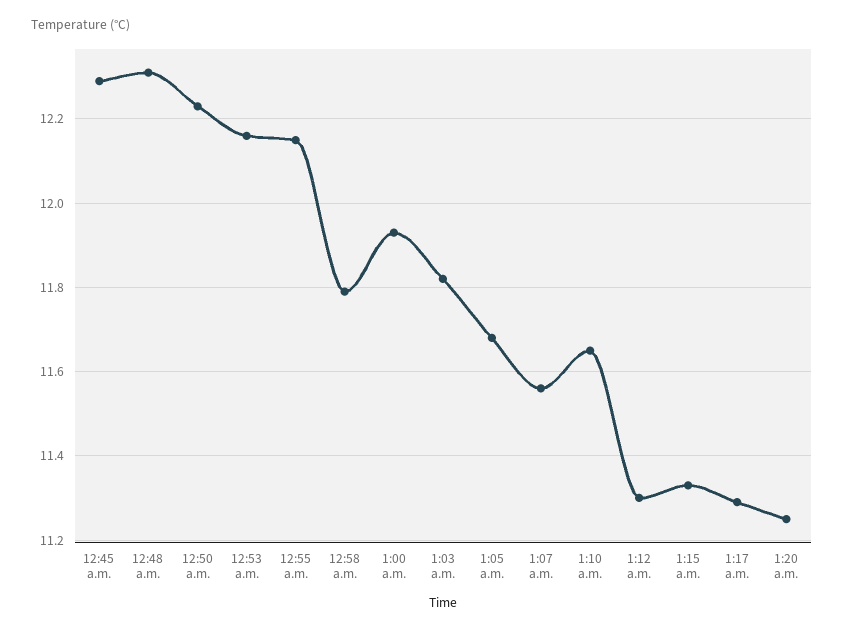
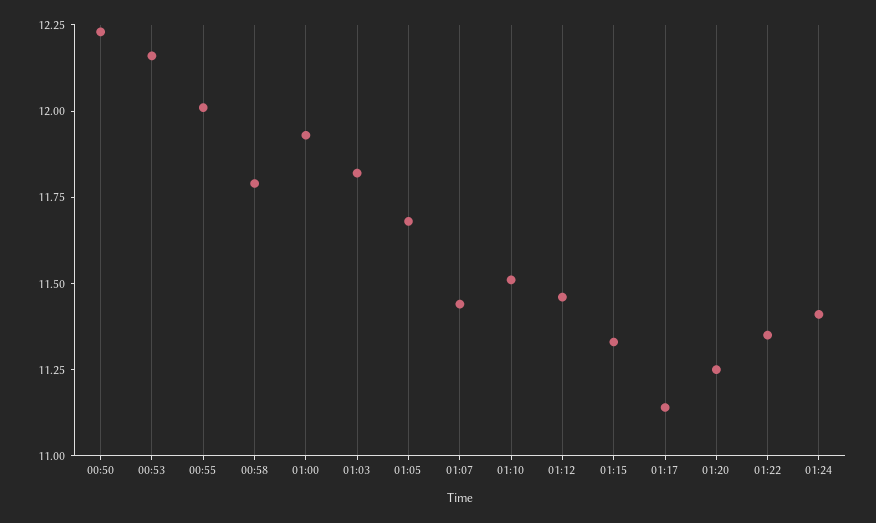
12:45 a.m.: 12.3 -> none
12:48 a.m.: 12.3 -> none
12:55 a.m.: 12.15 -> 12
1:07 a.m.: 11.55 -> 11.45
1:10 a.m.: 11.65 -> 11.5
1:12 a.m.: 11.3 -> 11.45
1:17 a.m.: 11.3 -> 11.15
01:22: none -> 11.35
01:24: none -> 11.4

